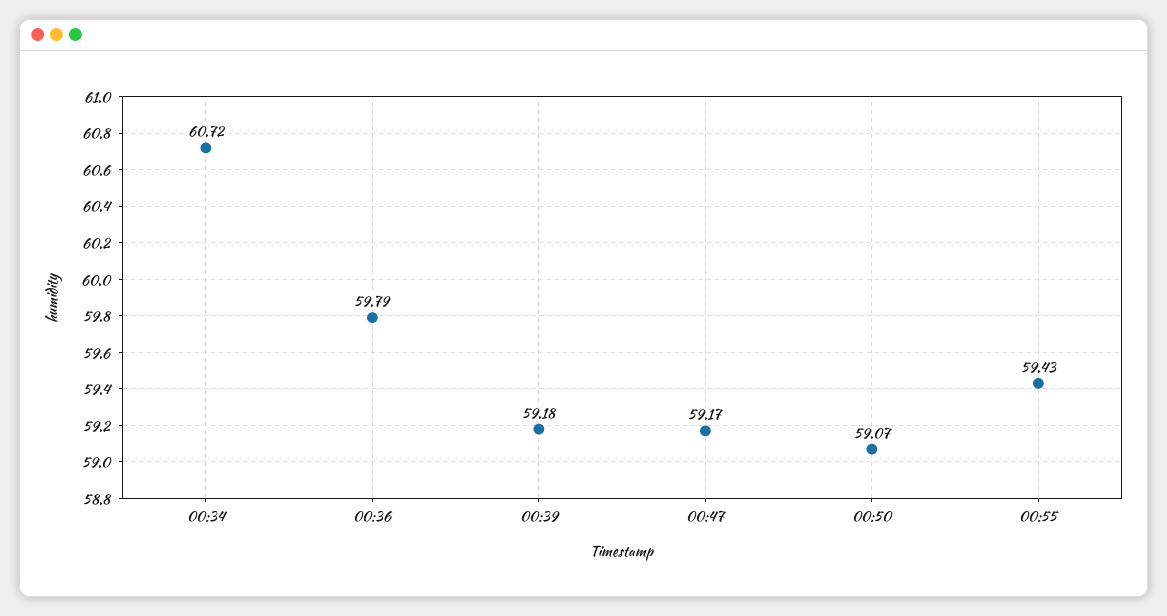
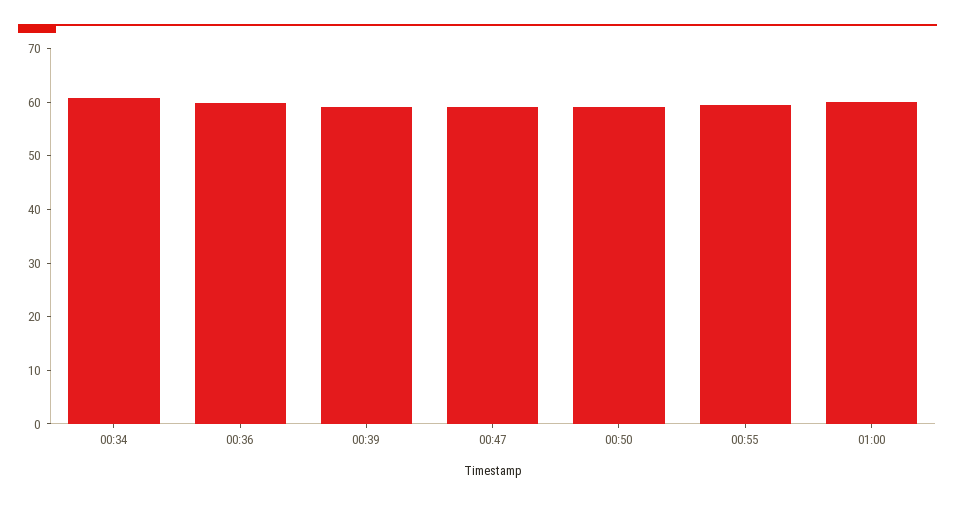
01:00: none -> 60

